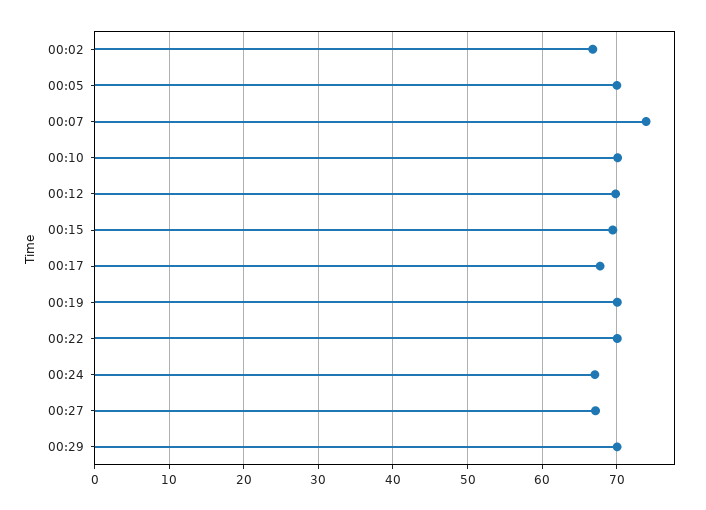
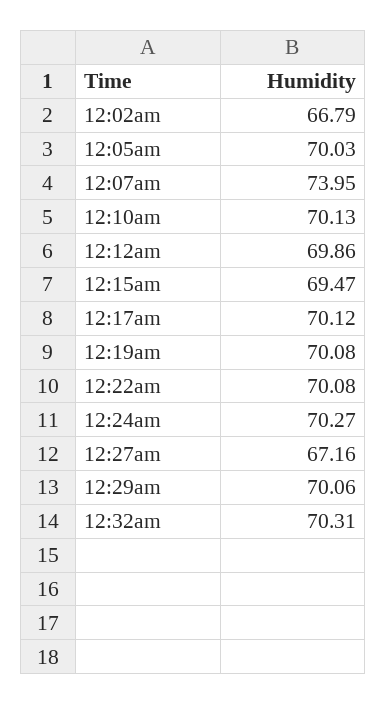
00:17: 68 -> 70.12
00:24: 67 -> 70.27
12:32am: none -> 70.31

